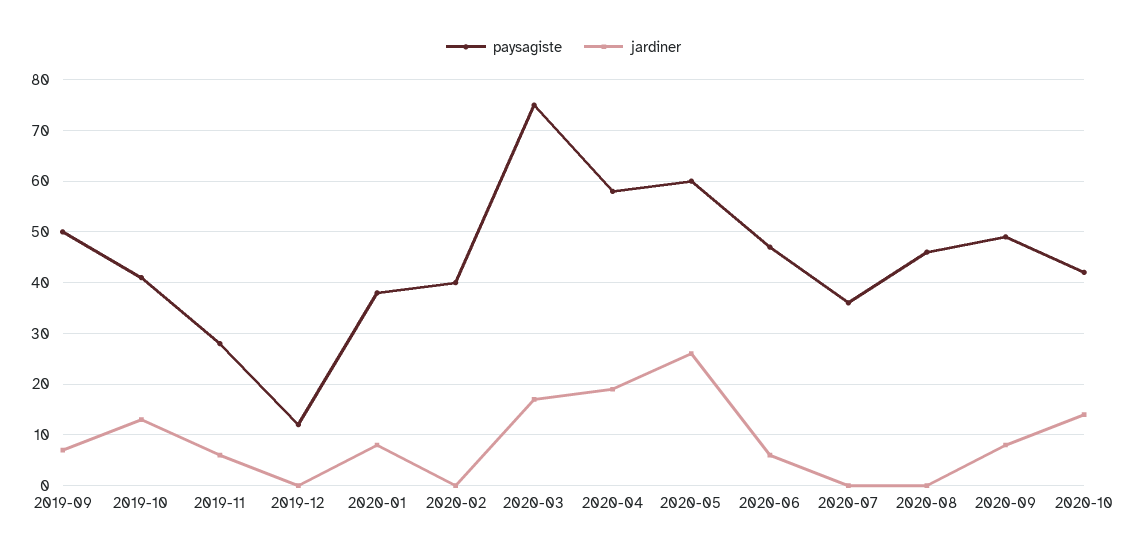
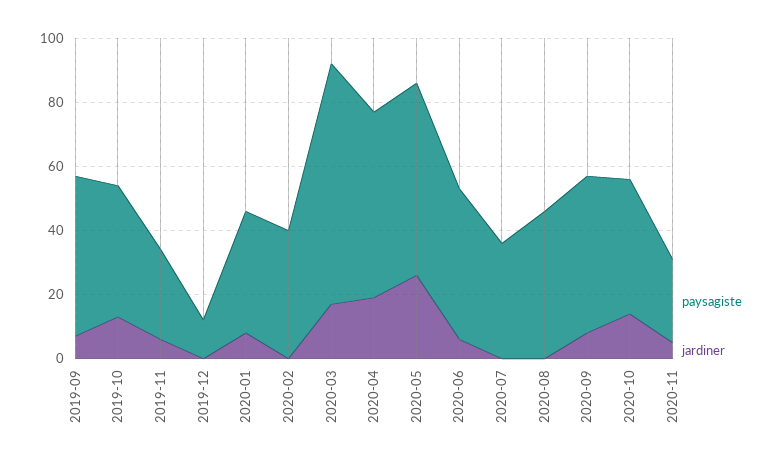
paysagiste, 2020-11: none -> 25
jardiner, 2020-11: none -> 5

